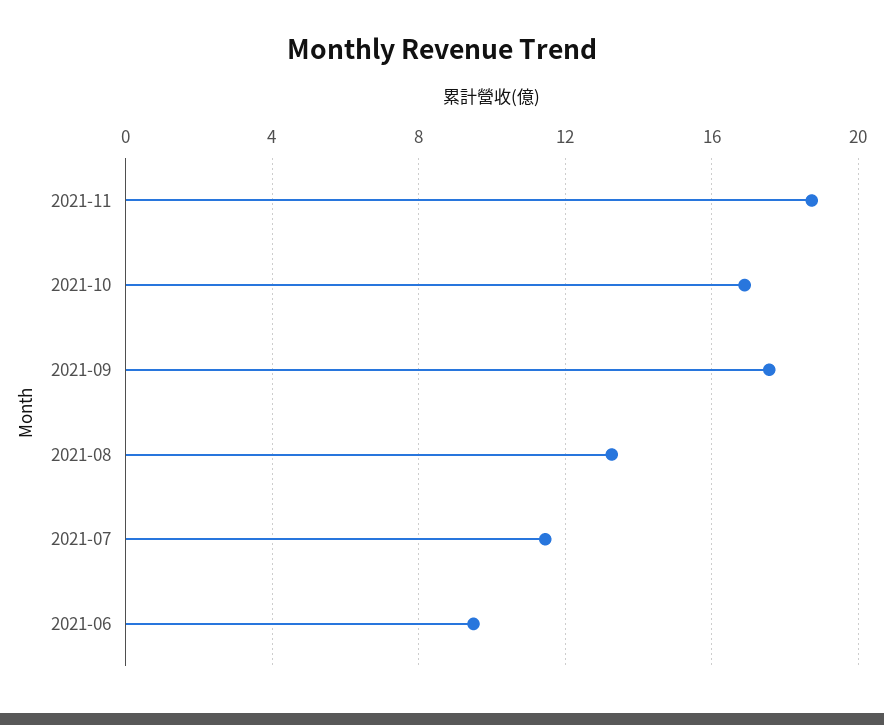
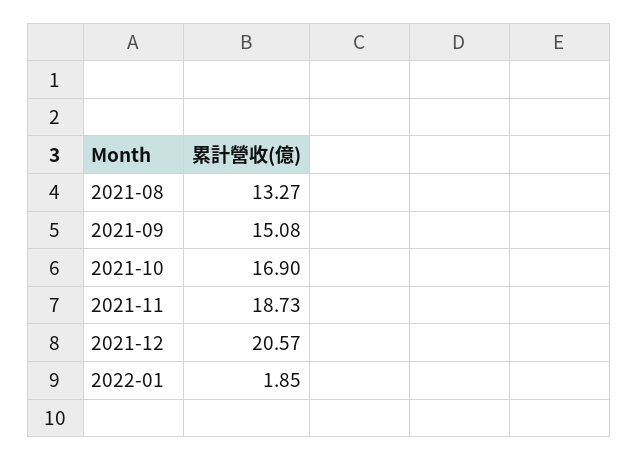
2021-09: 17.5 -> 15.08
2021-07: 11.5 -> none
2021-06: 9.5 -> none
2021-12: none -> 20.57
2022-01: none -> 1.85

